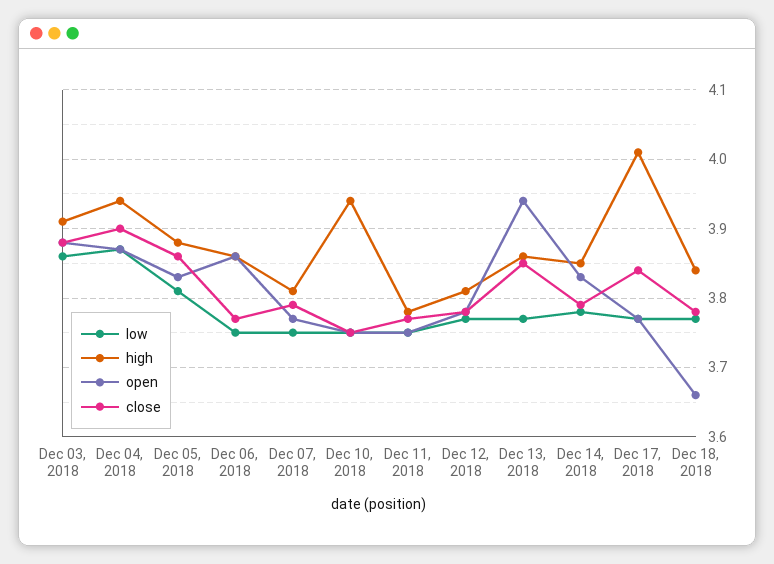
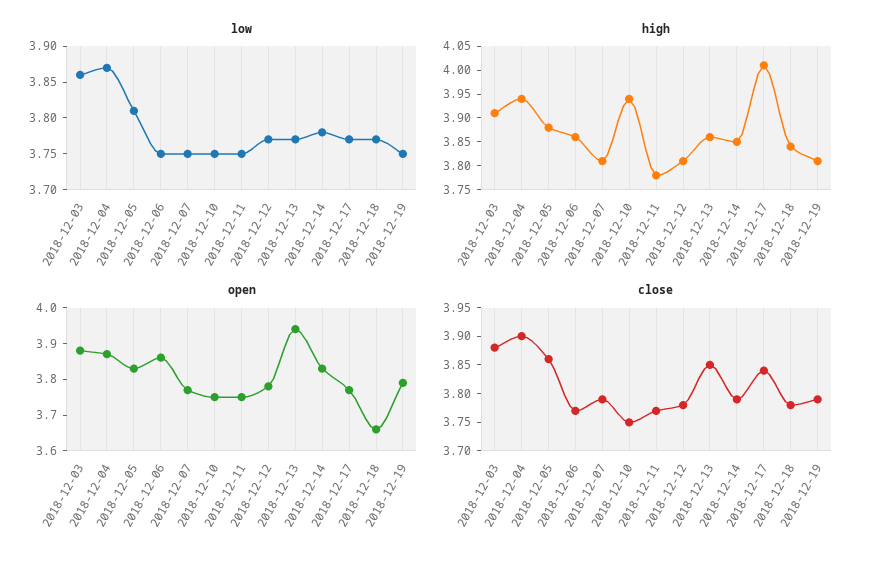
low, 2018-12-19: none -> 3.75
high, 2018-12-19: none -> 3.8
open, 2018-12-19: none -> 3.8
close, 2018-12-19: none -> 3.8

